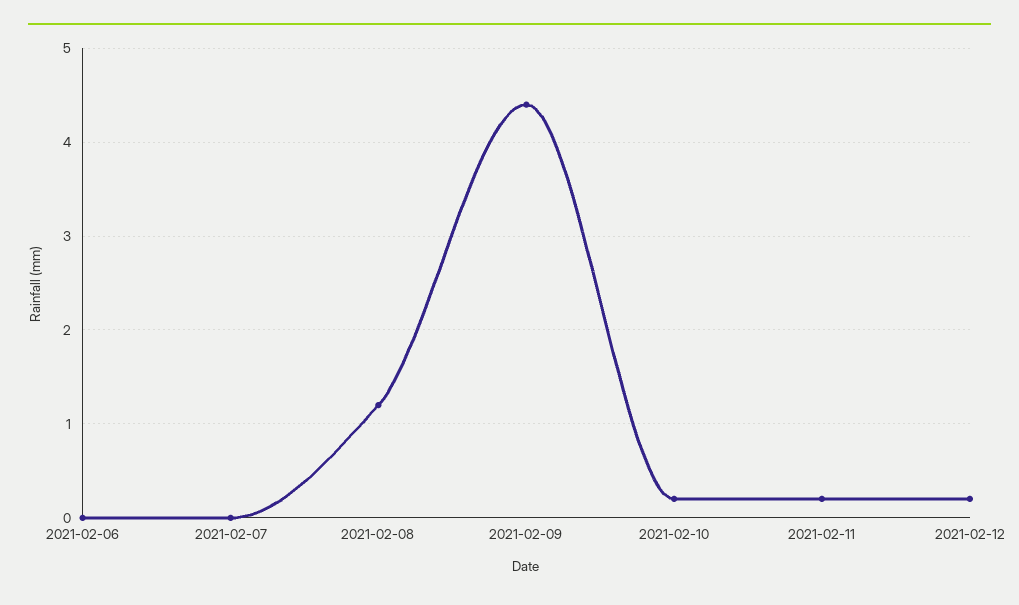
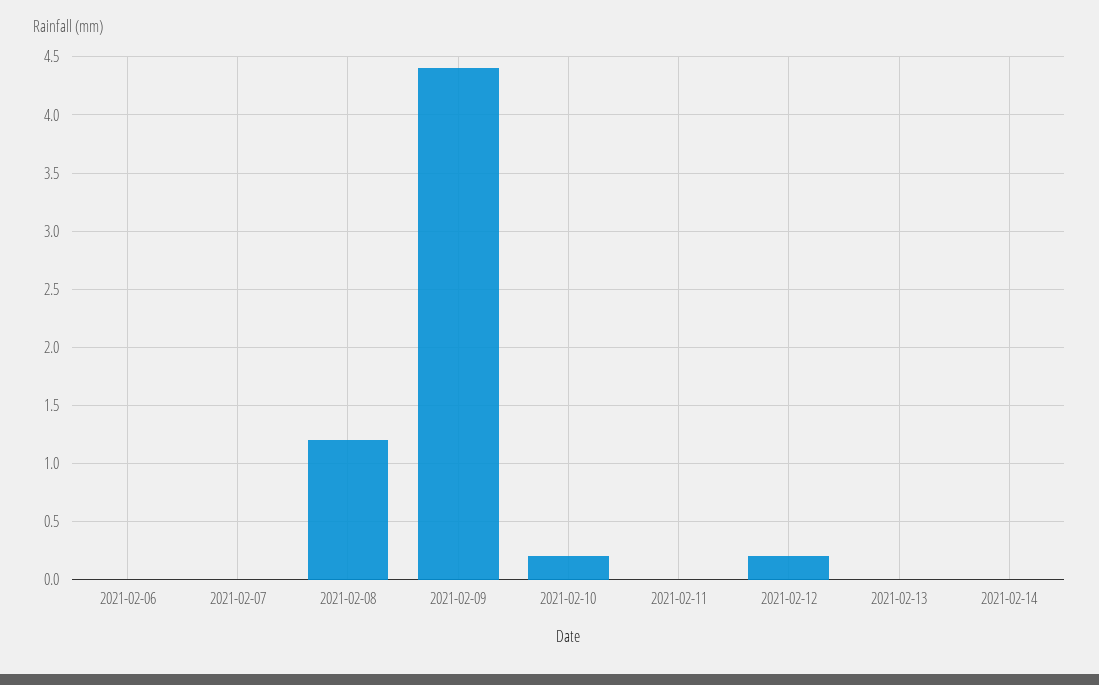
2021-02-11: 0.2 -> 0
2021-02-13: none -> 0
2021-02-14: none -> 0

